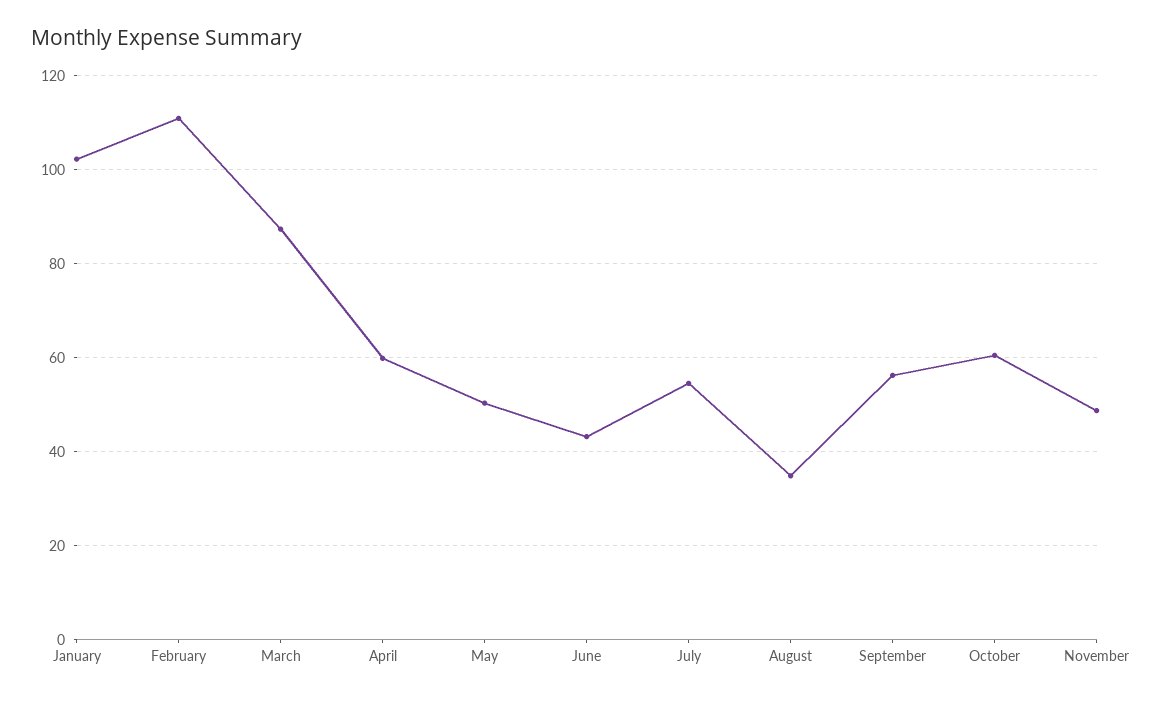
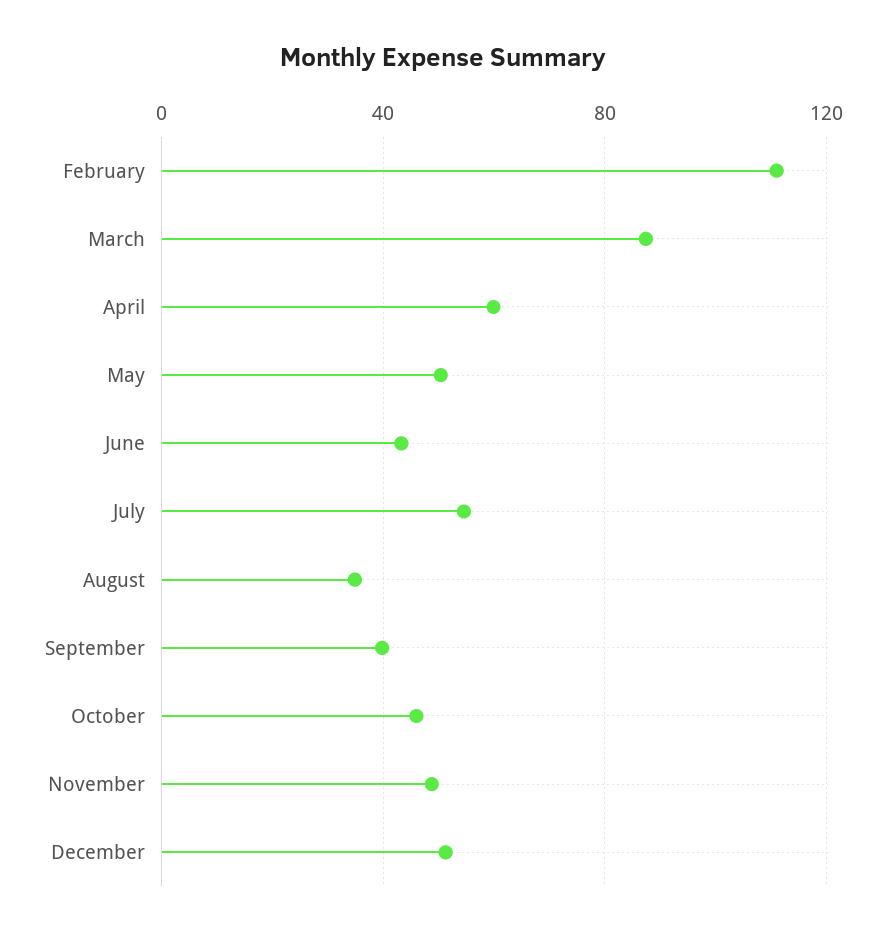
January: 102 -> none
September: 56 -> 40
October: 60 -> 45
December: none -> 50

